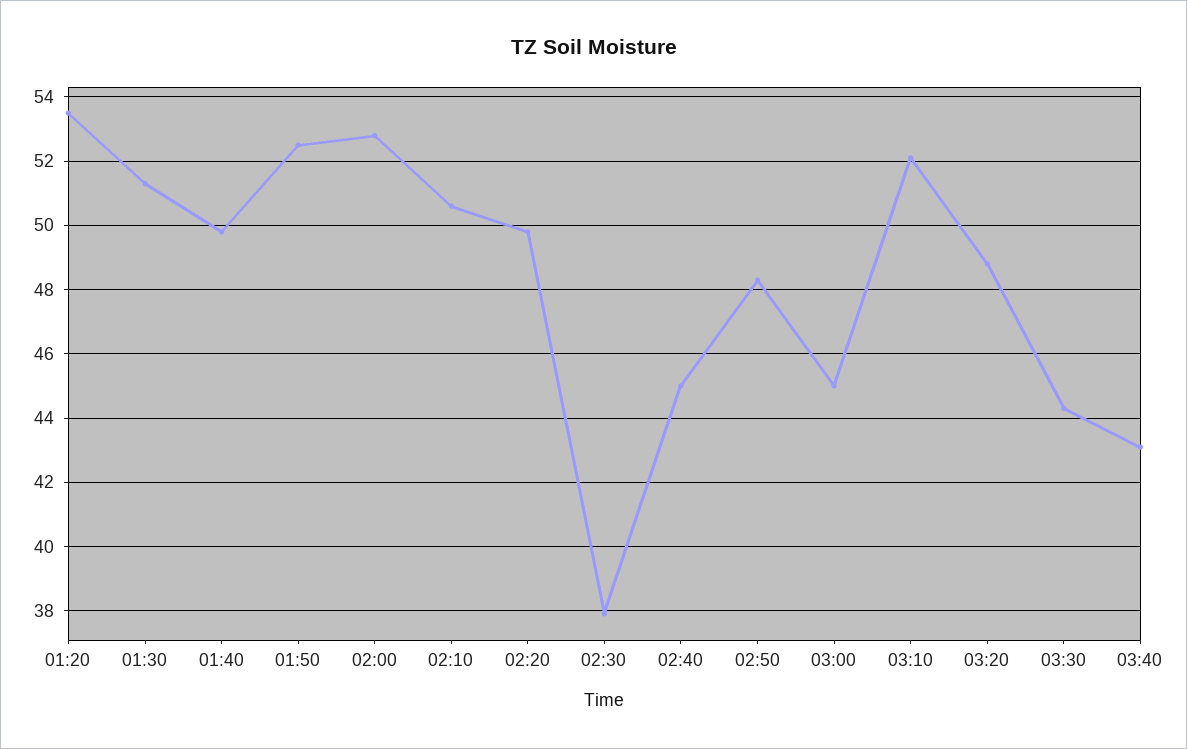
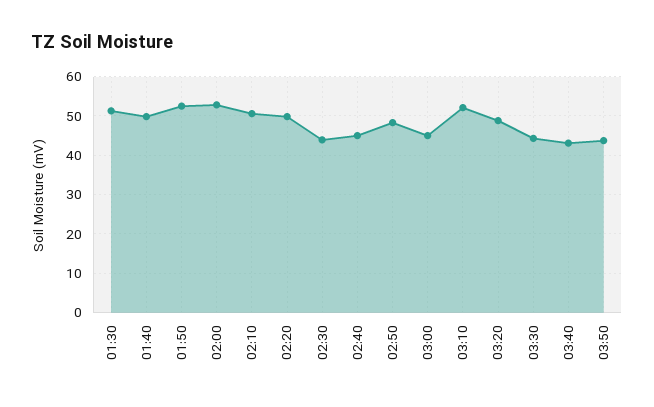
01:20: 53.5 -> none
02:30: 38 -> 44
03:50: none -> 44

